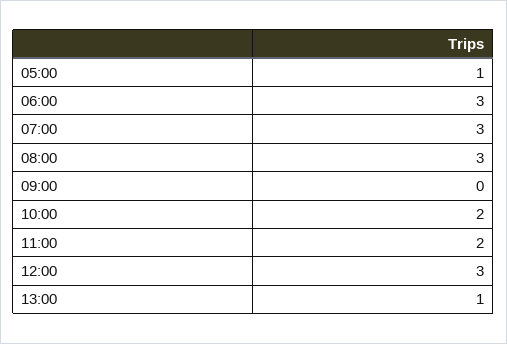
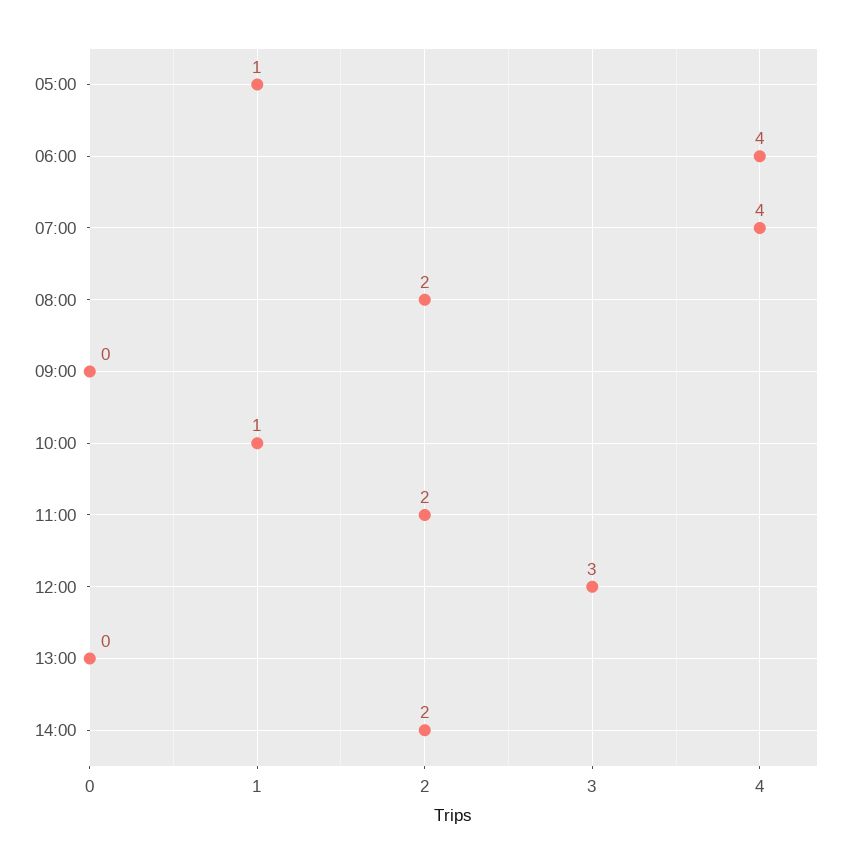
06:00: 3 -> 4
07:00: 3 -> 4
08:00: 3 -> 2
10:00: 2 -> 1
13:00: 1 -> 0
14:00: none -> 2

